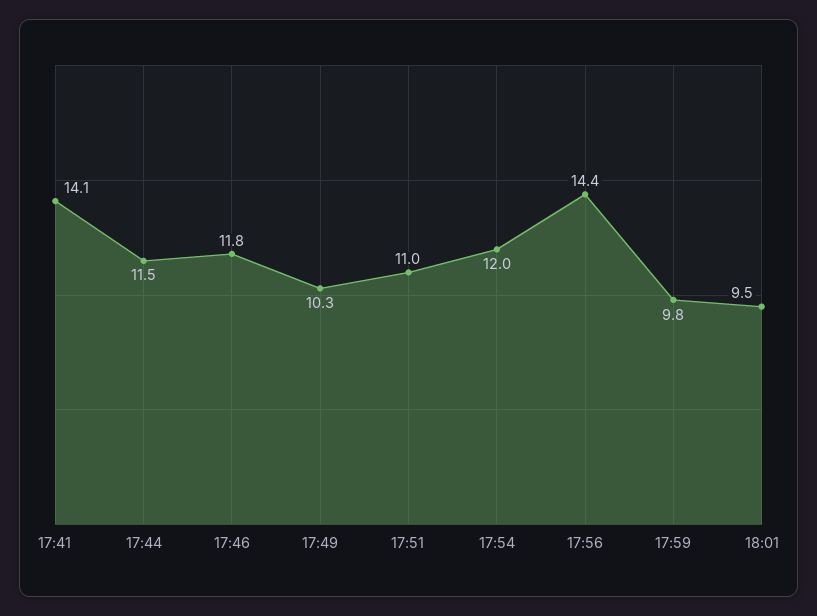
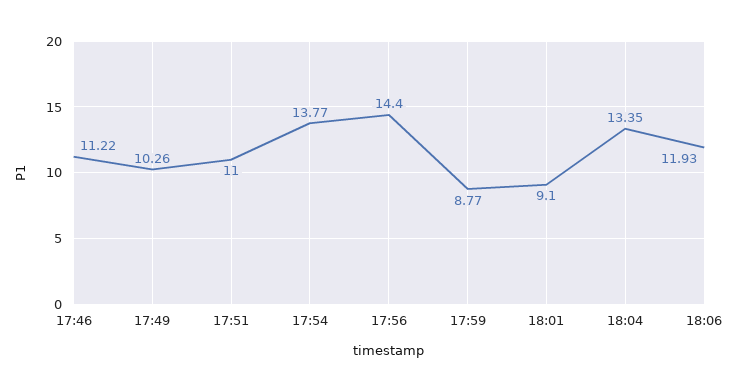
17:41: 14.1 -> none
17:44: 11.5 -> none
17:46: 11.8 -> 11.22
17:54: 12 -> 13.77
17:59: 9.8 -> 8.77
18:01: 9.5 -> 9.1
18:04: none -> 13.35
18:06: none -> 11.93

